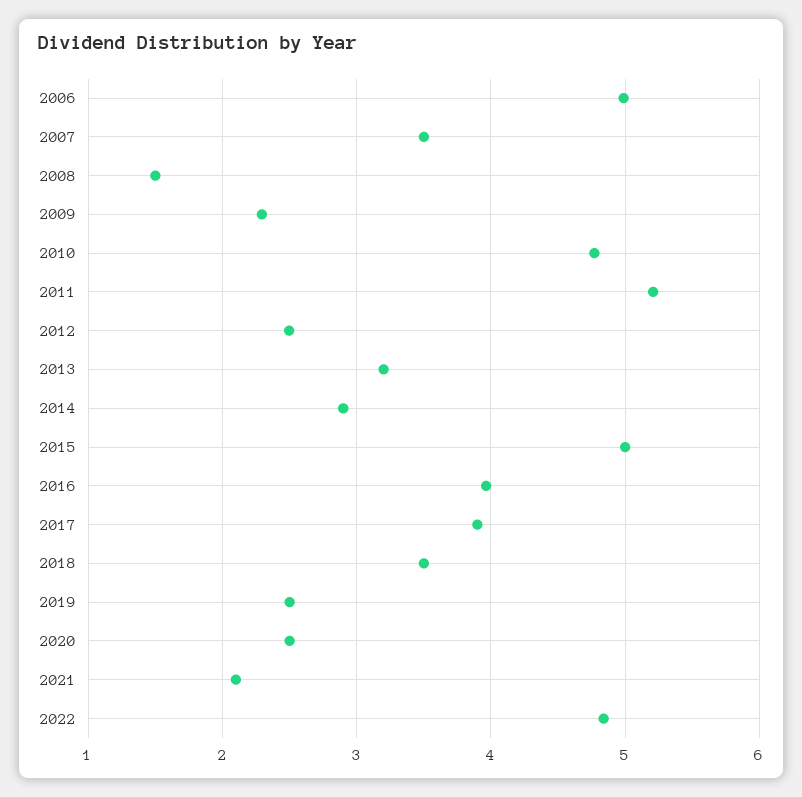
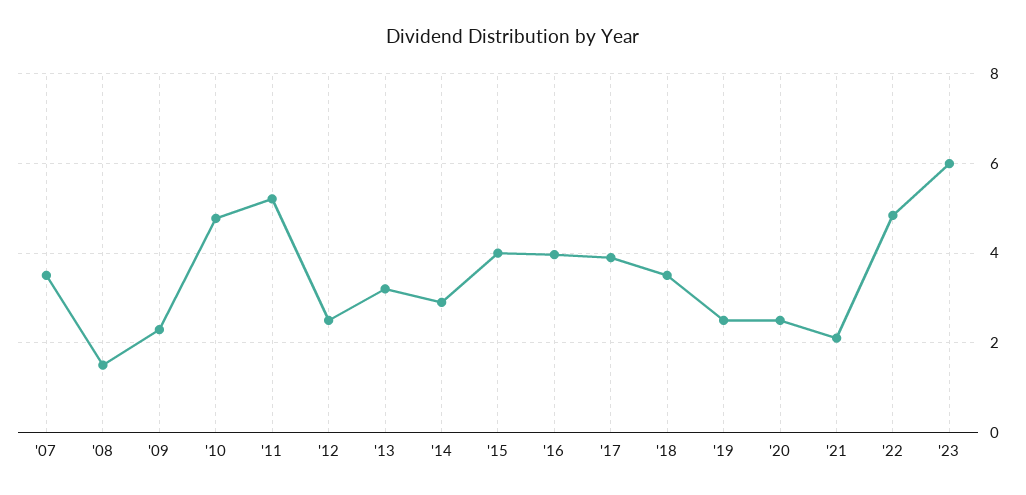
2006: 5 -> none
2015: 5 -> 4
'23: none -> 6

